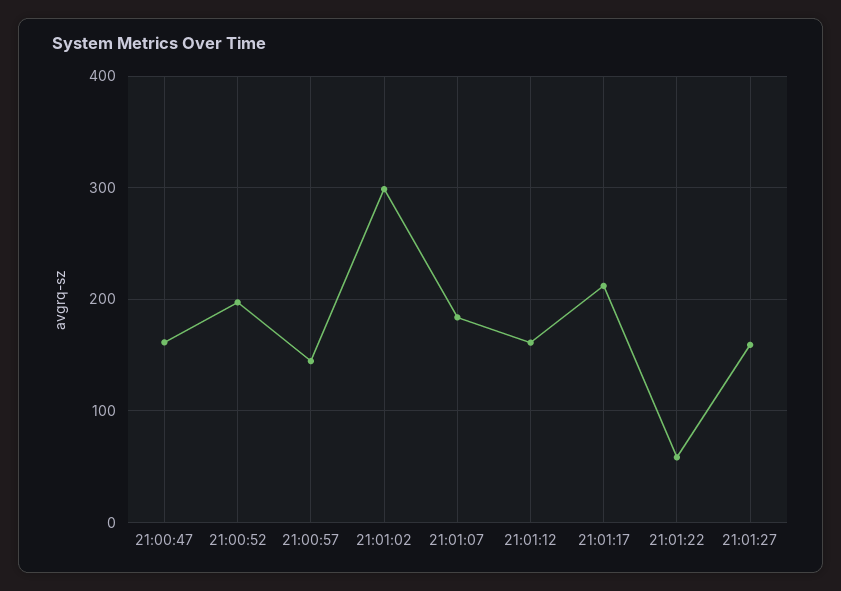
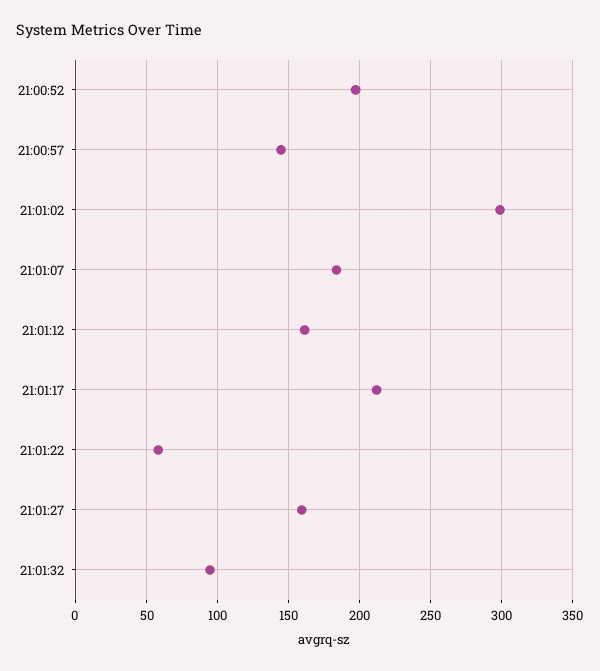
21:00:47: 160 -> none
21:01:32: none -> 95

